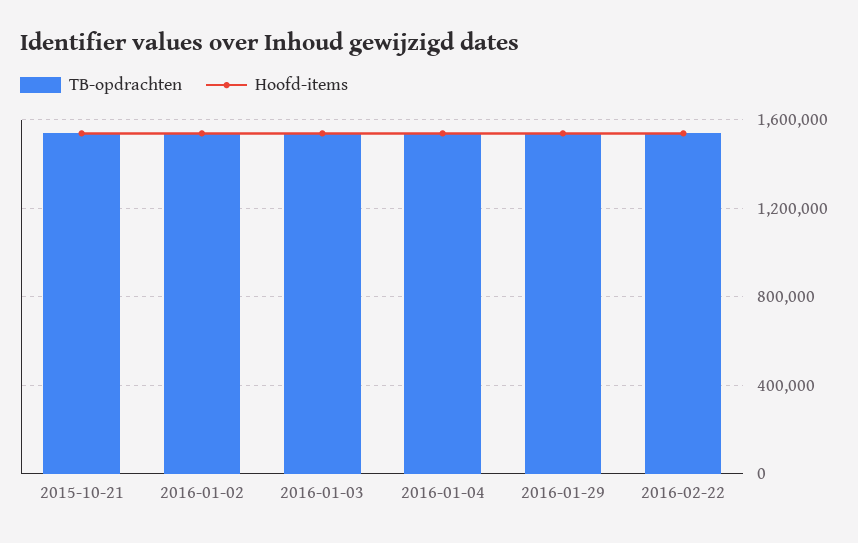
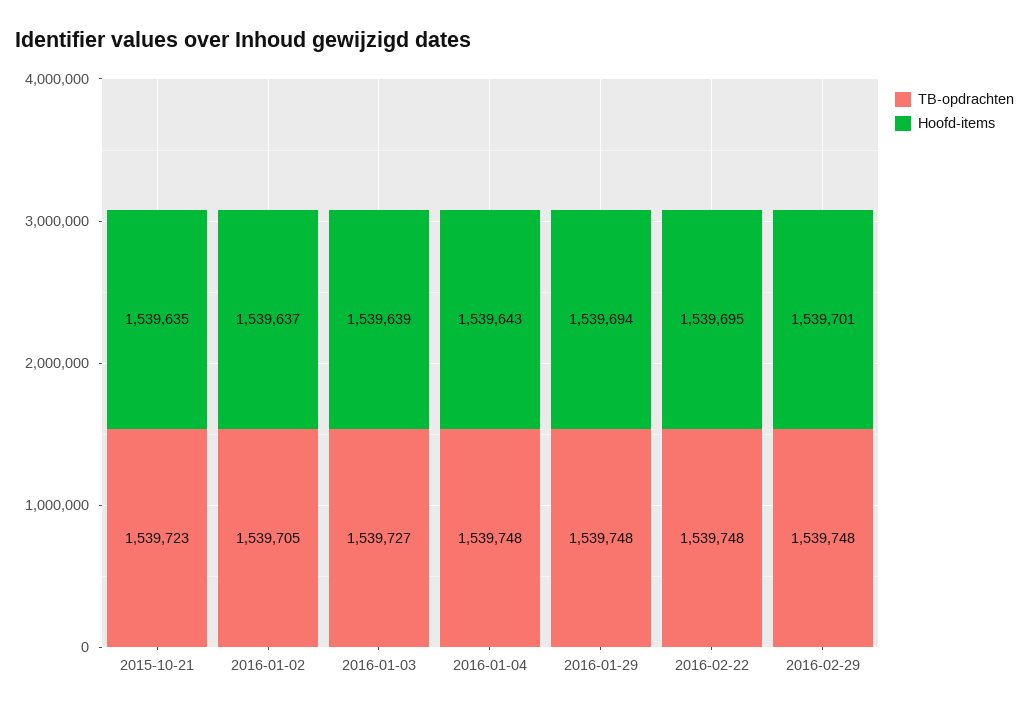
TB-opdrachten, 2016-02-29: none -> 1539748
Hoofd-items, 2016-02-29: none -> 1539701

